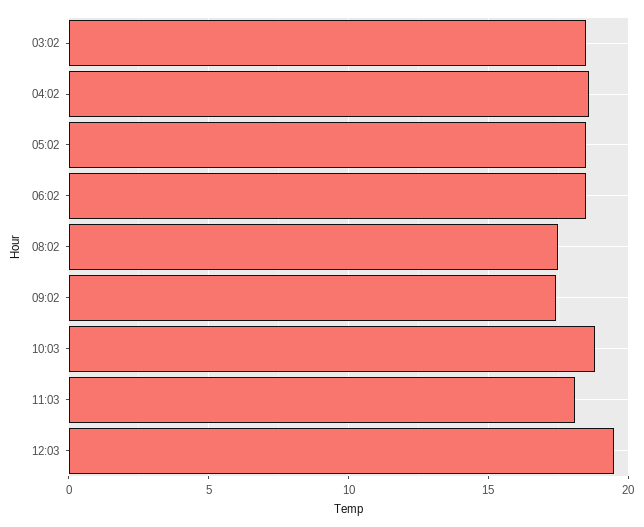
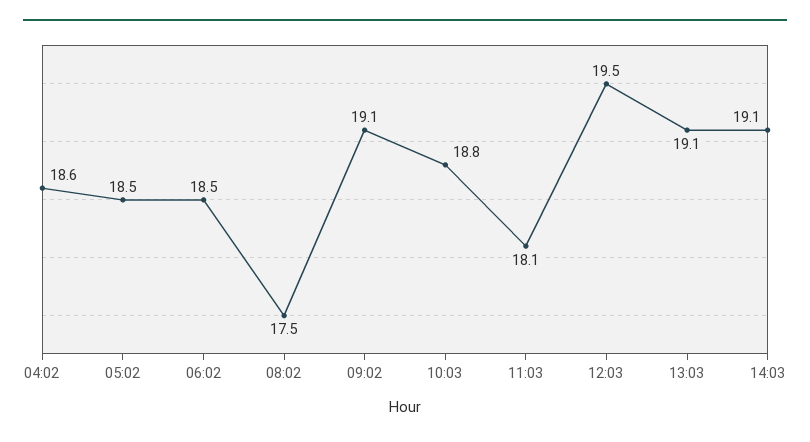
03:02: 18.5 -> none
09:02: 17.5 -> 19.1
13:03: none -> 19.1
14:03: none -> 19.1

